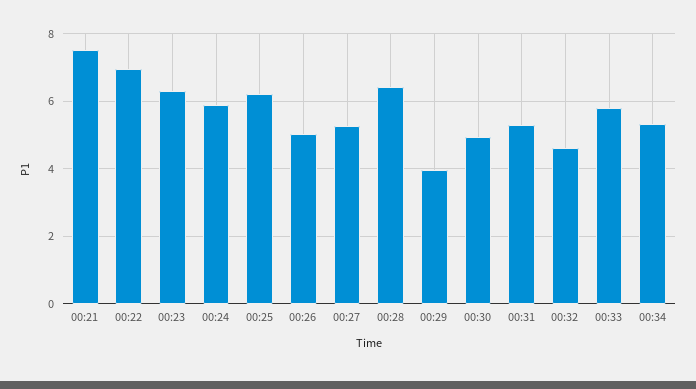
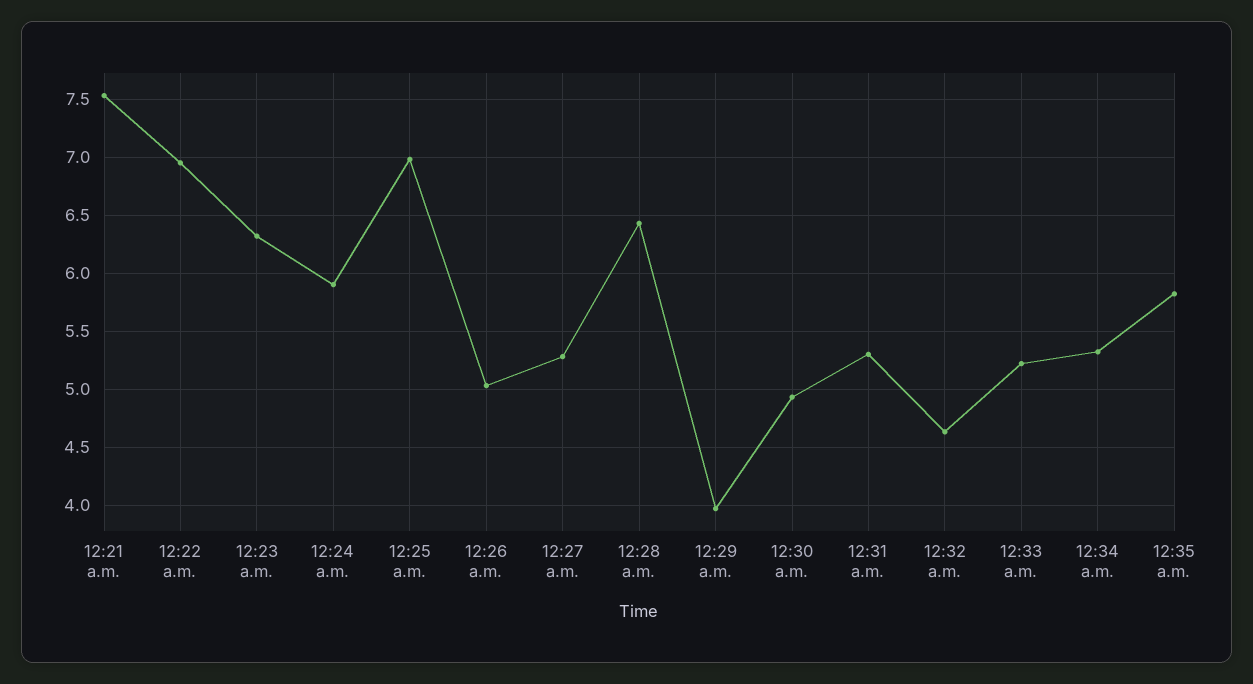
00:25: 6.2 -> 7
00:33: 5.8 -> 5.2
12:35 a.m.: none -> 5.8

